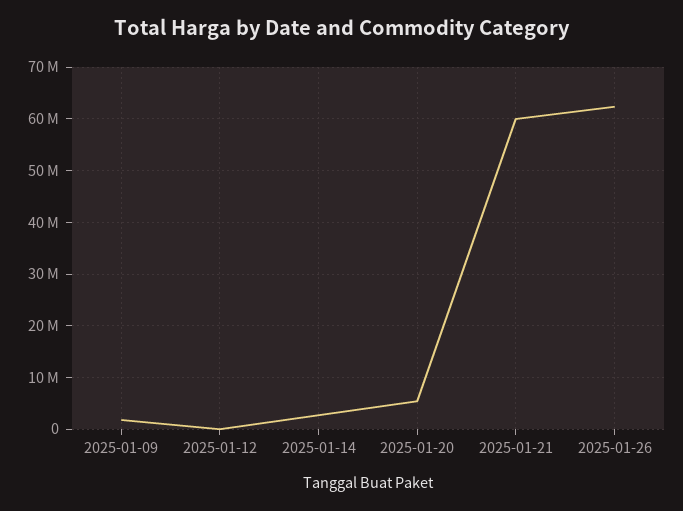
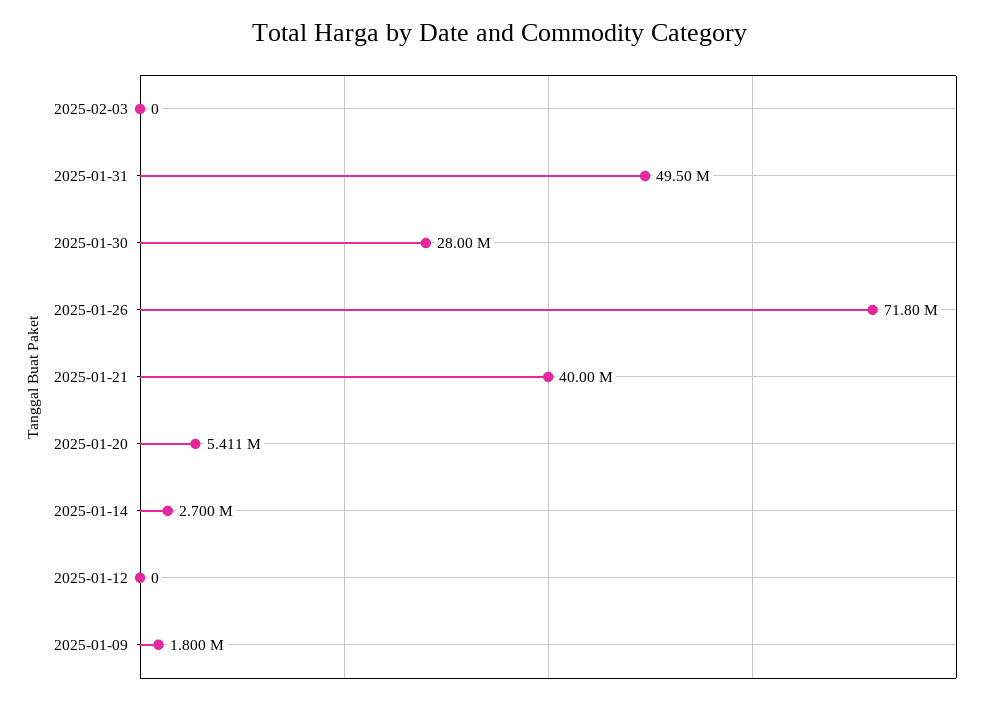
2025-01-21: 60000000 -> 40000000
2025-01-26: 62000000 -> 71800000
2025-02-03: none -> 0
2025-01-31: none -> 49500000
2025-01-30: none -> 28000000

